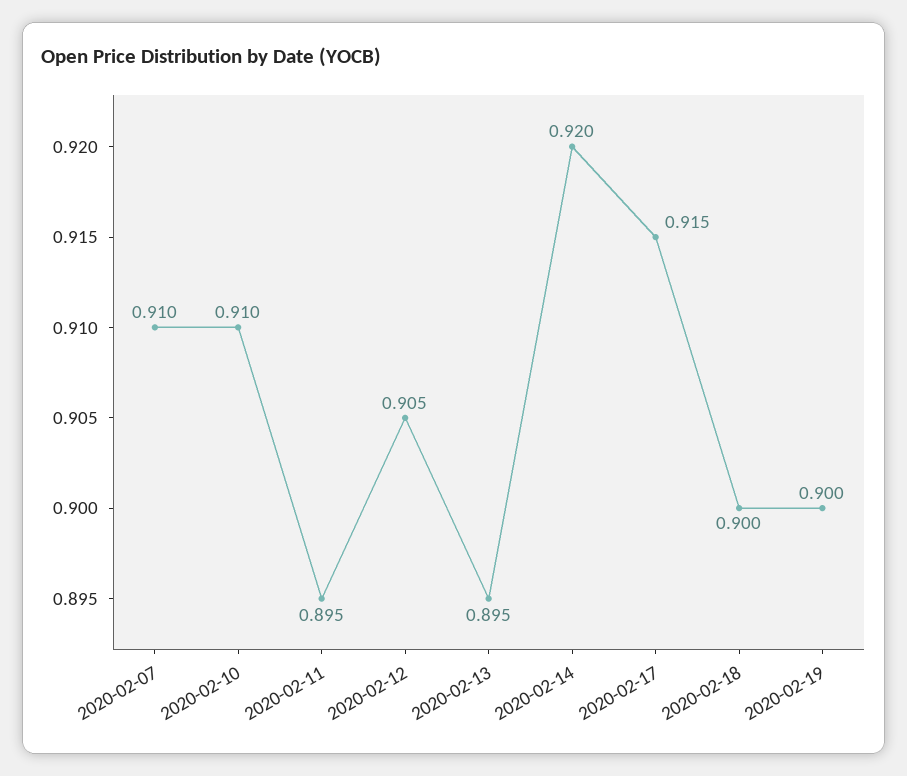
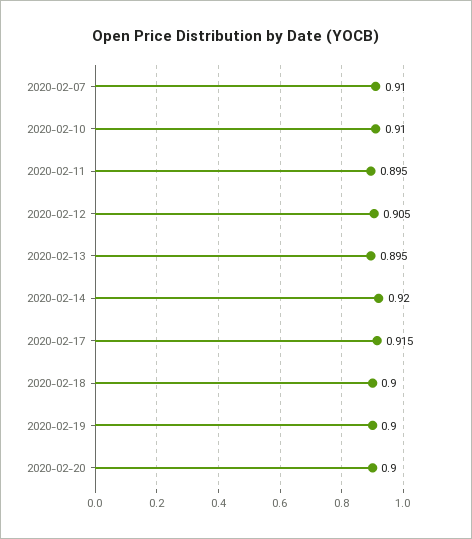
2020-02-20: none -> 0.9

